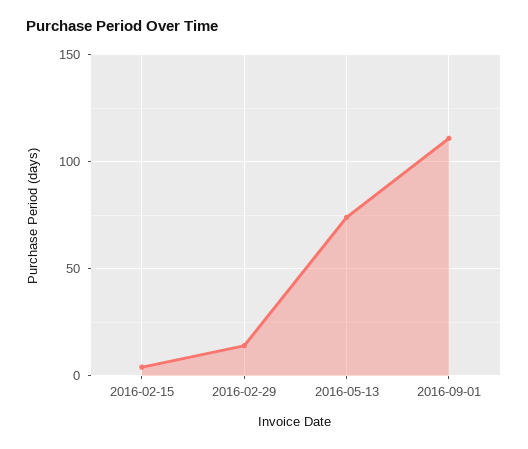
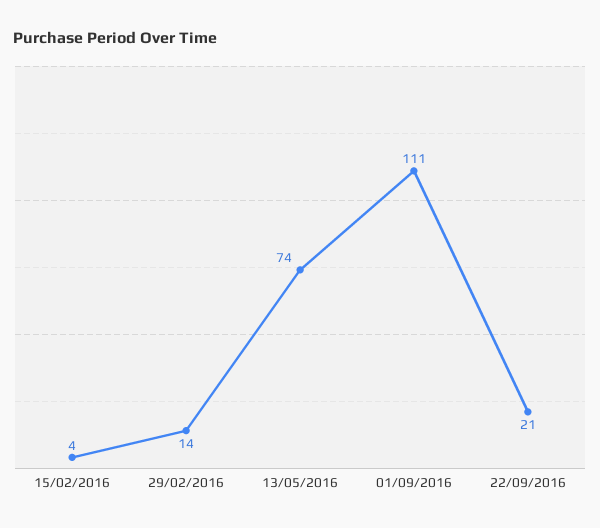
22/09/2016: none -> 21

